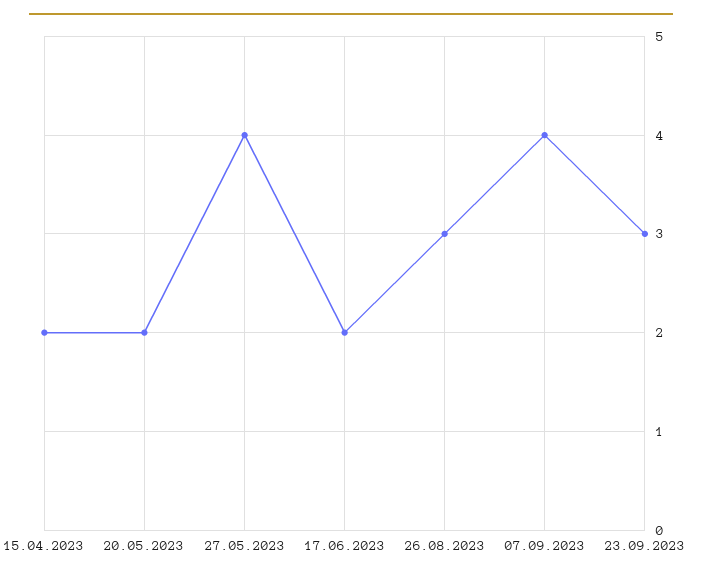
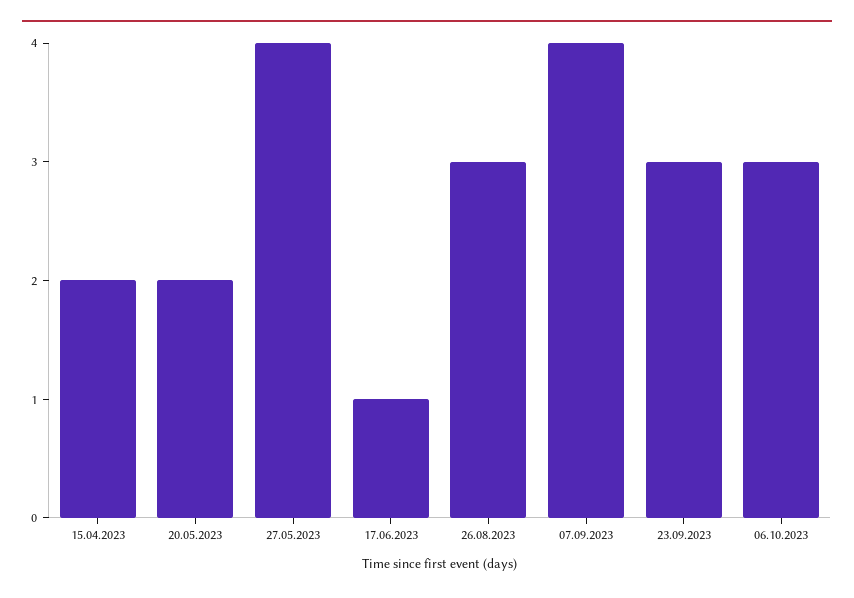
17.06.2023: 2 -> 1
06.10.2023: none -> 3

